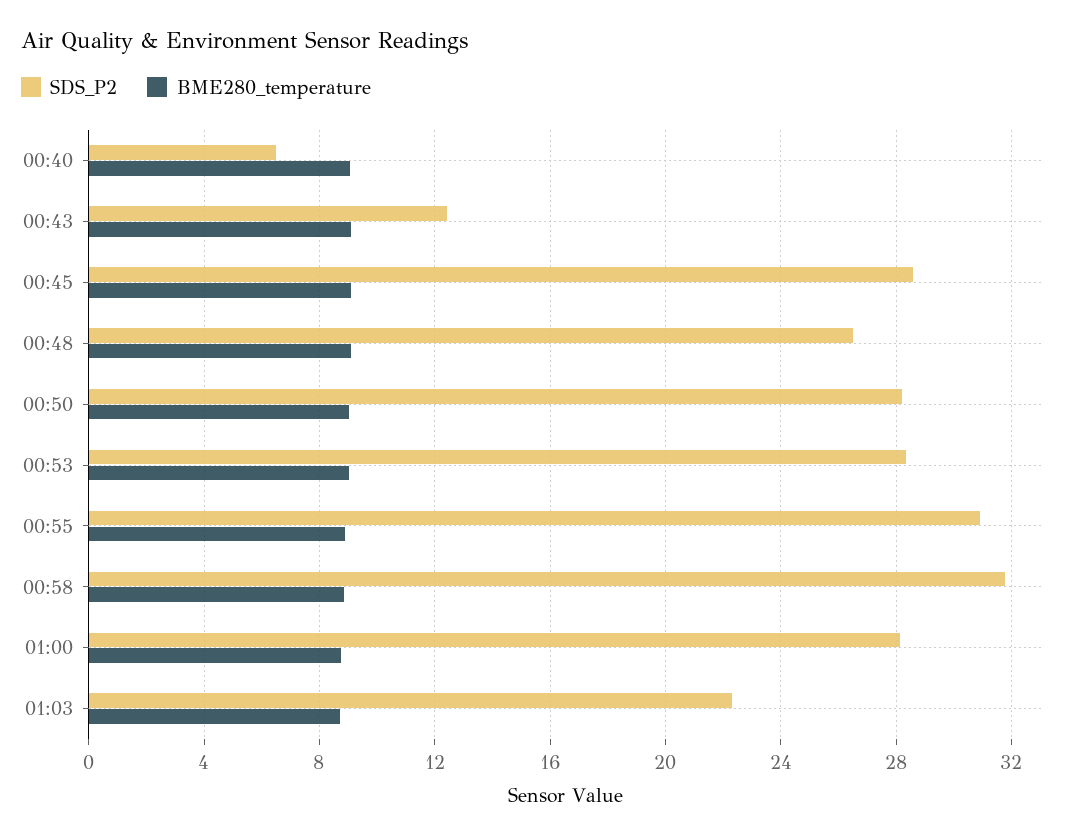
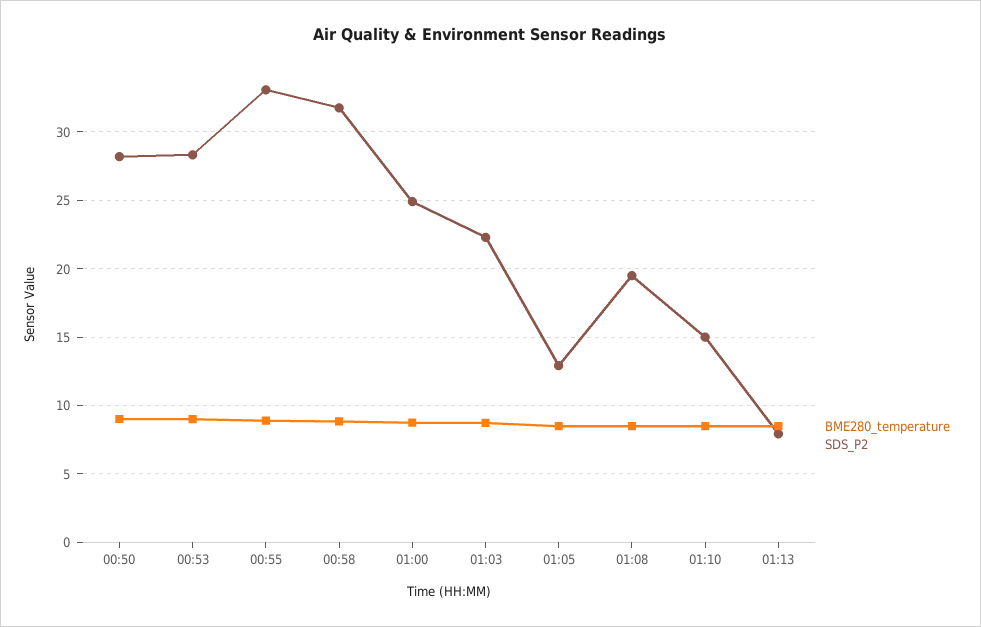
SDS_P2, 00:40: 6.5 -> none
BME280_temperature, 00:40: 9 -> none
SDS_P2, 00:43: 12.5 -> none
BME280_temperature, 00:43: 9 -> none
SDS_P2, 00:45: 28.5 -> none
BME280_temperature, 00:45: 9 -> none
SDS_P2, 00:48: 26.5 -> none
BME280_temperature, 00:48: 9 -> none
SDS_P2, 00:55: 31 -> 33
SDS_P2, 01:00: 28 -> 25
BME280_temperature, 01:05: none -> 8.5
SDS_P2, 01:05: none -> 13
BME280_temperature, 01:08: none -> 8.5
SDS_P2, 01:08: none -> 19.5
BME280_temperature, 01:10: none -> 8.5
SDS_P2, 01:10: none -> 15
BME280_temperature, 01:13: none -> 8.5
SDS_P2, 01:13: none -> 8

